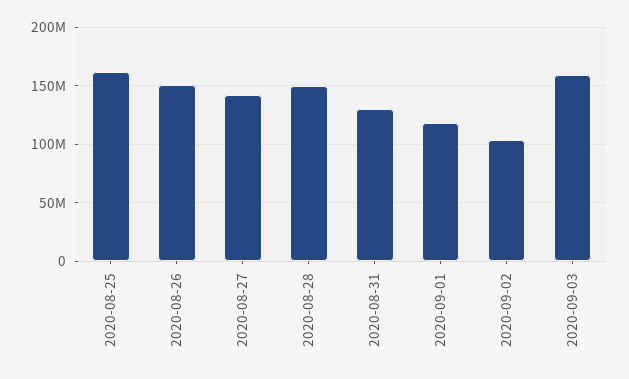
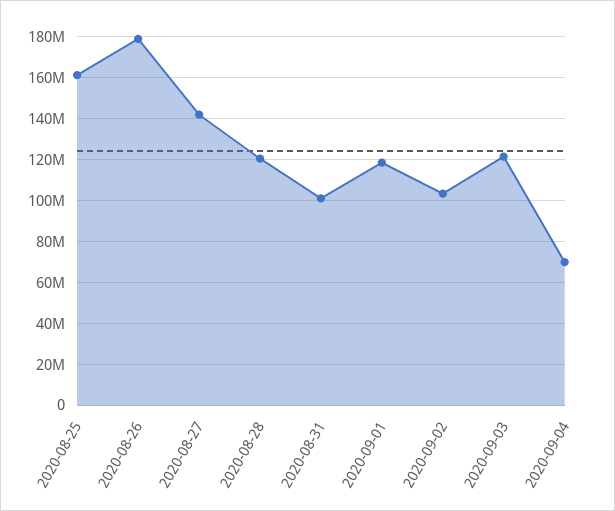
2020-08-26: 150000000 -> 180000000
2020-08-28: 150000000 -> 120000000
2020-08-31: 130000000 -> 100000000
2020-09-03: 160000000 -> 120000000
2020-09-04: none -> 70000000

